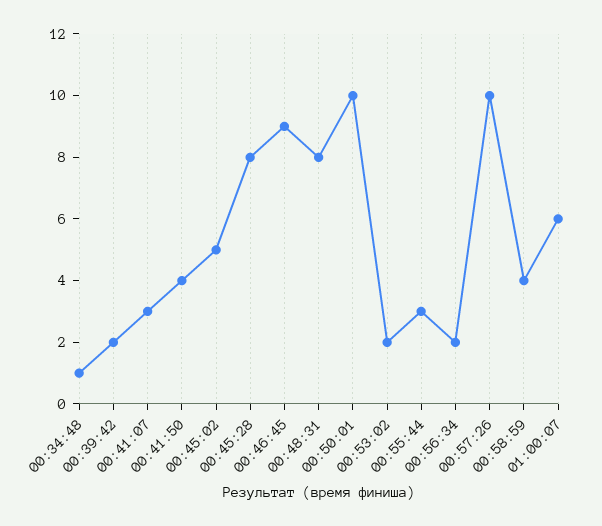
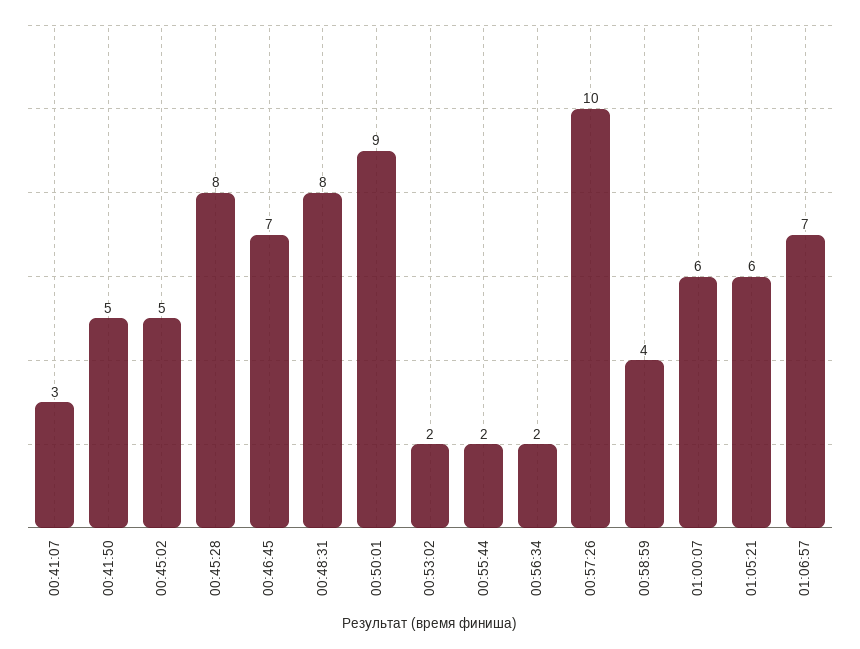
00:34:48: 1 -> none
00:39:42: 2 -> none
00:41:50: 4 -> 5
00:46:45: 9 -> 7
00:50:01: 10 -> 9
00:55:44: 3 -> 2
01:05:21: none -> 6
01:06:57: none -> 7

